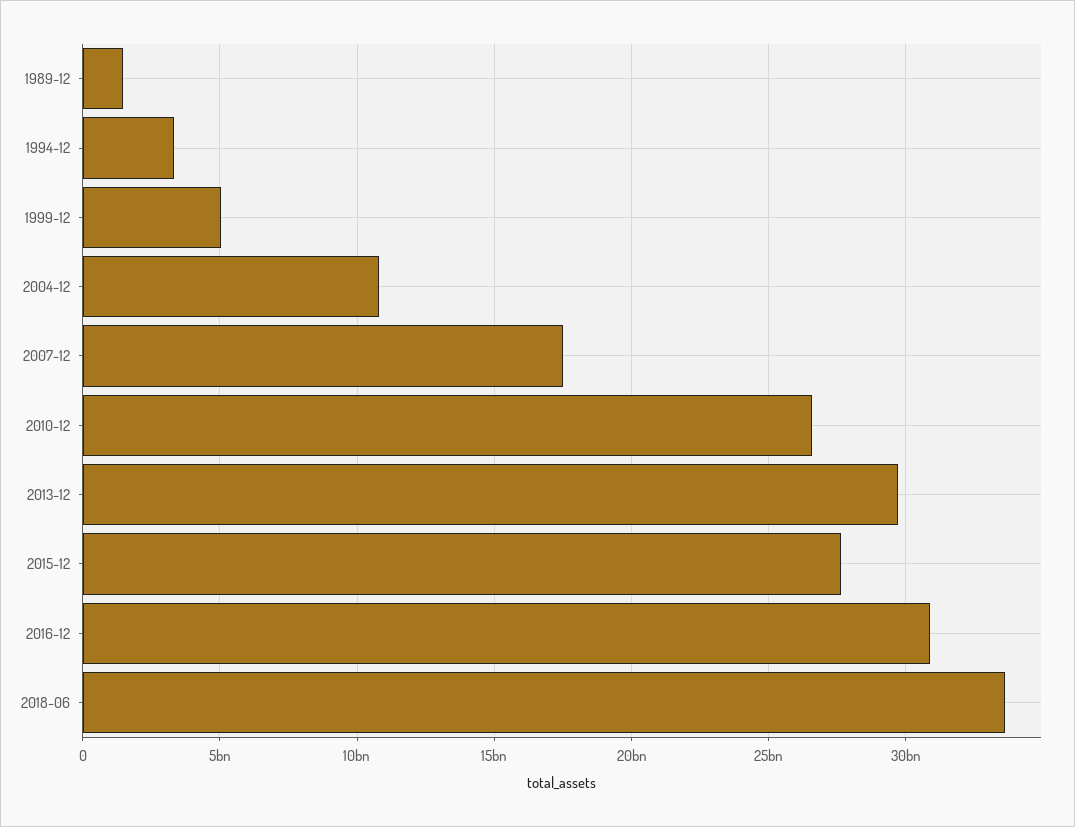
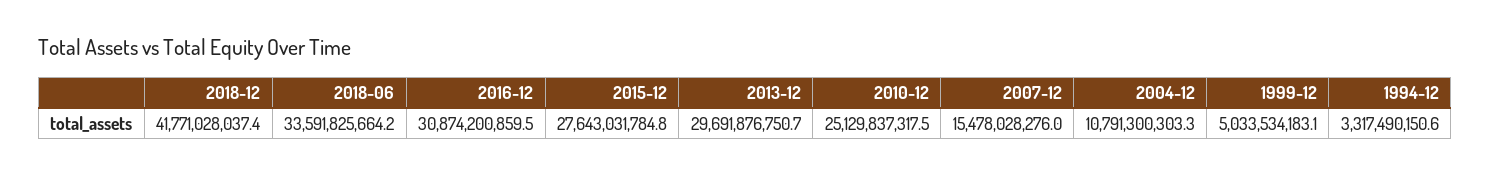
1989-12: 1500000000 -> none
2007-12: 17500000000 -> 15478028276
2010-12: 26500000000 -> 25129837317.5
2018-12: none -> 41771028037.4

